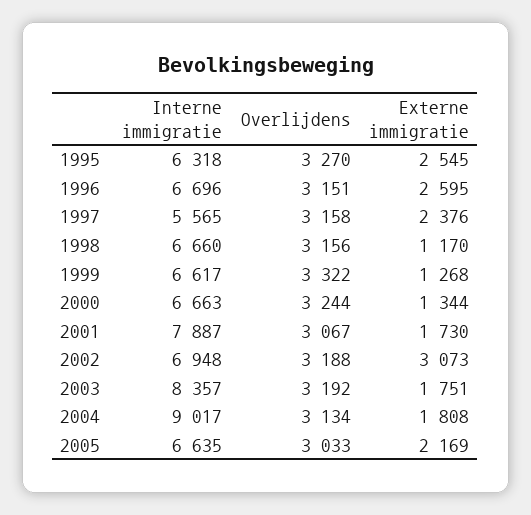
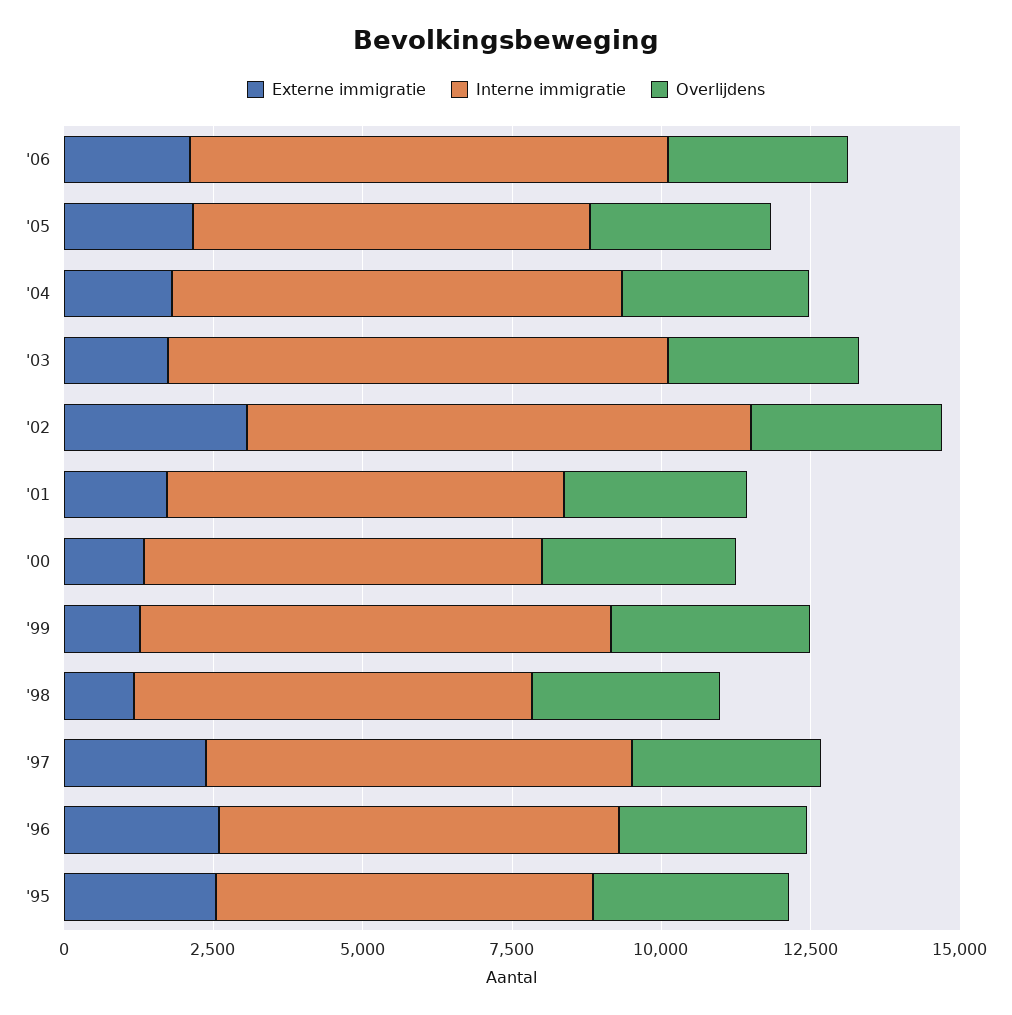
Interne immigratie, 1997: 5565 -> 7000
Interne immigratie, 1999: 6617 -> 8000
Interne immigratie, 2001: 7887 -> 6500
Interne immigratie, 2002: 6948 -> 8500
Interne immigratie, 2004: 9017 -> 7500
Externe immigratie, '06: none -> 2000
Interne immigratie, '06: none -> 8000
Overlijdens, '06: none -> 3000

